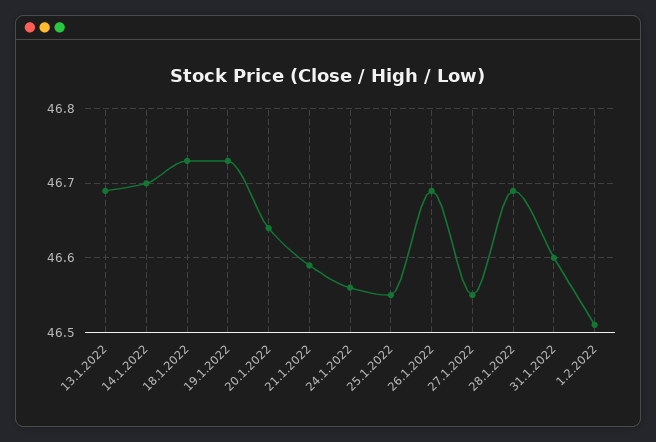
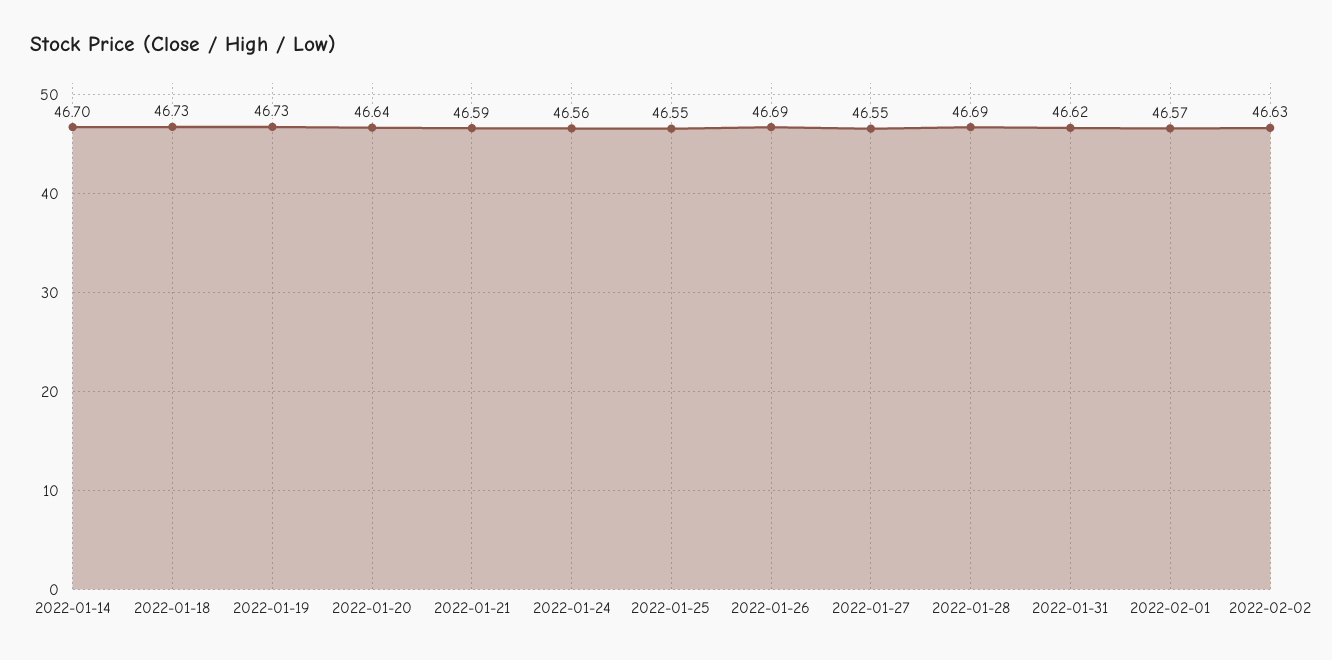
13.1.2022: 46.69 -> none
31.1.2022: 46.6 -> 46.62
1.2.2022: 46.51 -> 46.57
2022-02-02: none -> 46.63

